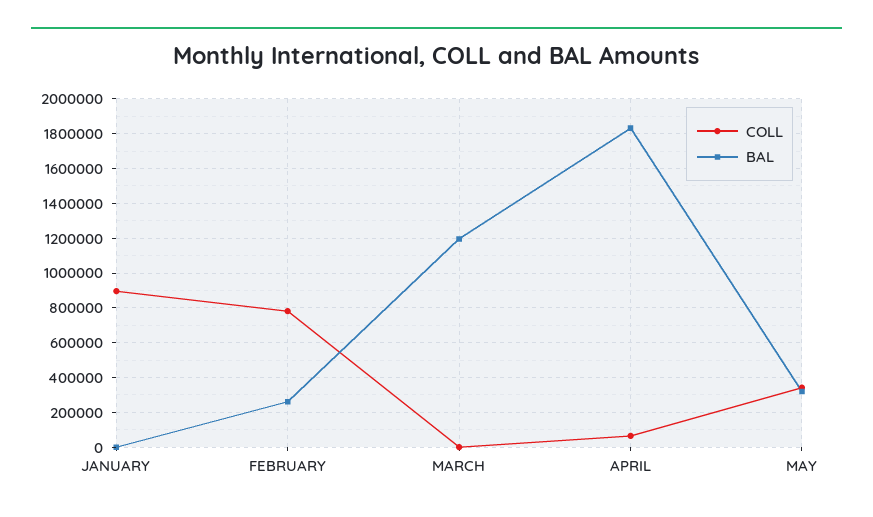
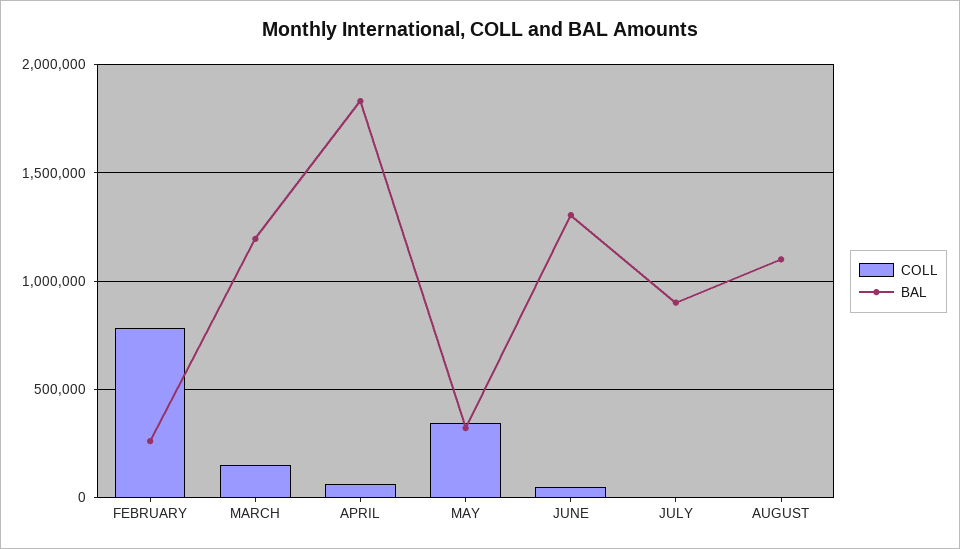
COLL, JANUARY: 900000 -> none
BAL, JANUARY: 0 -> none
COLL, MARCH: 0 -> 150000
COLL, JUNE: none -> 50000
BAL, JUNE: none -> 1300000
COLL, JULY: none -> 0
BAL, JULY: none -> 900000
COLL, AUGUST: none -> 0
BAL, AUGUST: none -> 1100000

